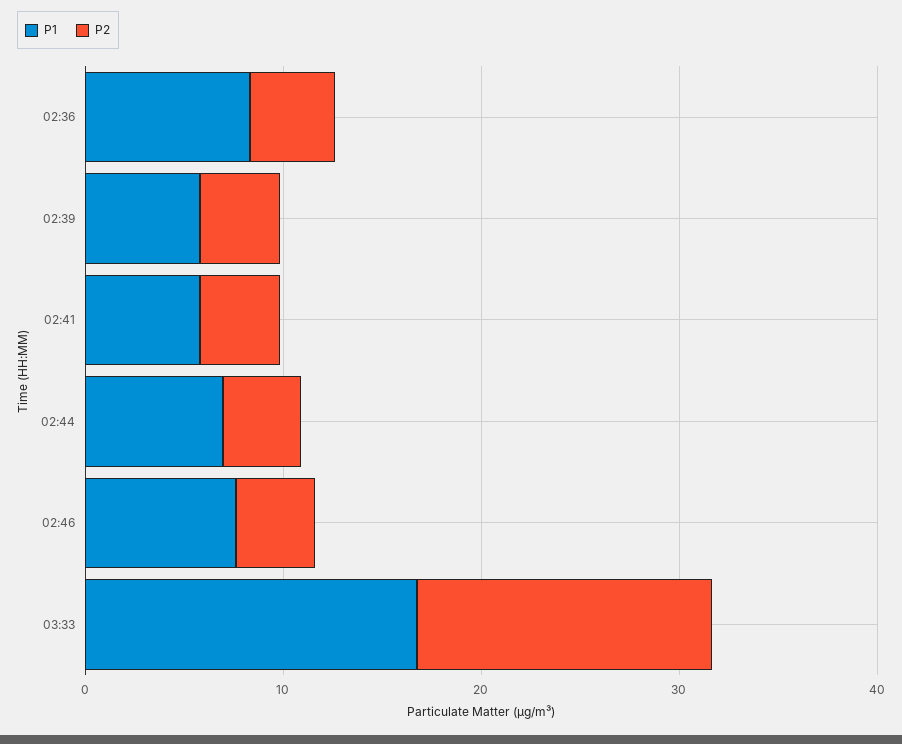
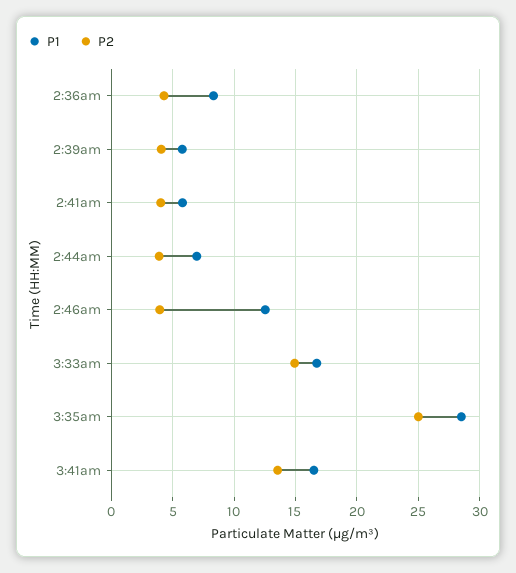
P1, 02:46: 8 -> 12.5
P1, 3:35am: none -> 28.5
P2, 3:35am: none -> 25
P1, 3:41am: none -> 16.5
P2, 3:41am: none -> 13.5

